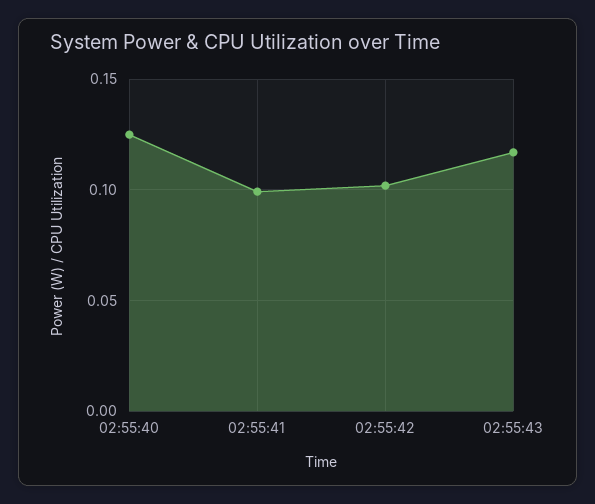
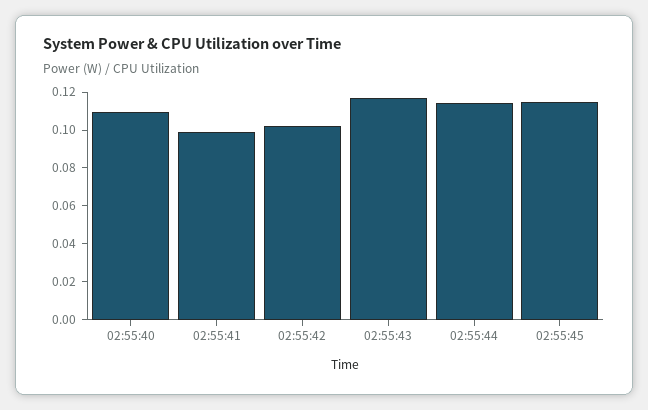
02:55:40: 0.125 -> 0.11
02:55:44: none -> 0.115
02:55:45: none -> 0.115

